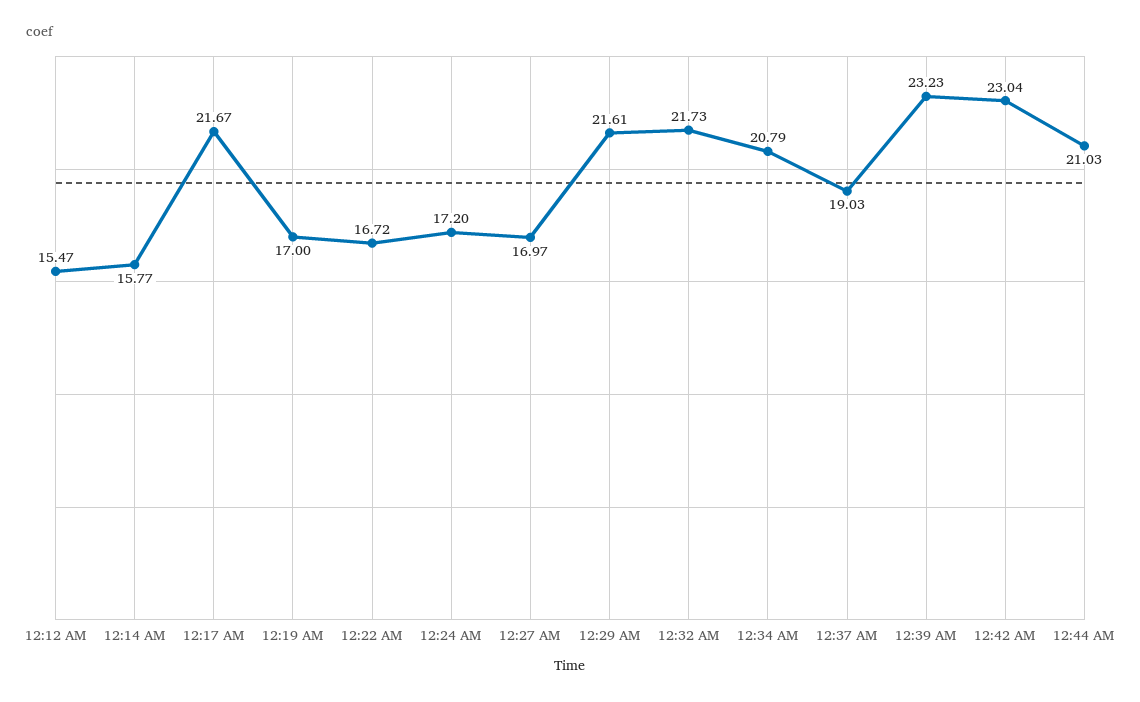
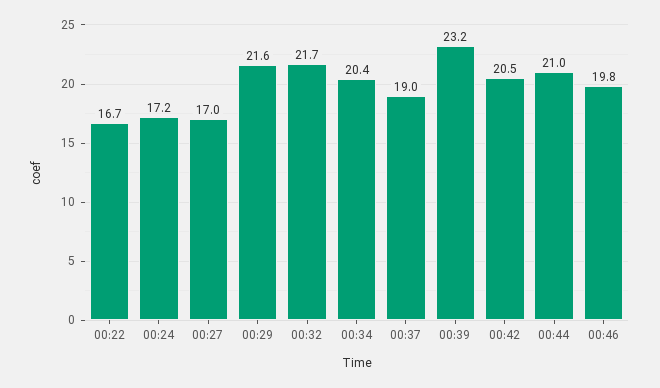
12:12 AM: 15.47 -> none
12:14 AM: 15.77 -> none
12:17 AM: 21.67 -> none
12:19 AM: 17 -> none
12:34 AM: 20.79 -> 20.4
12:42 AM: 23.04 -> 20.5
00:46: none -> 19.8

